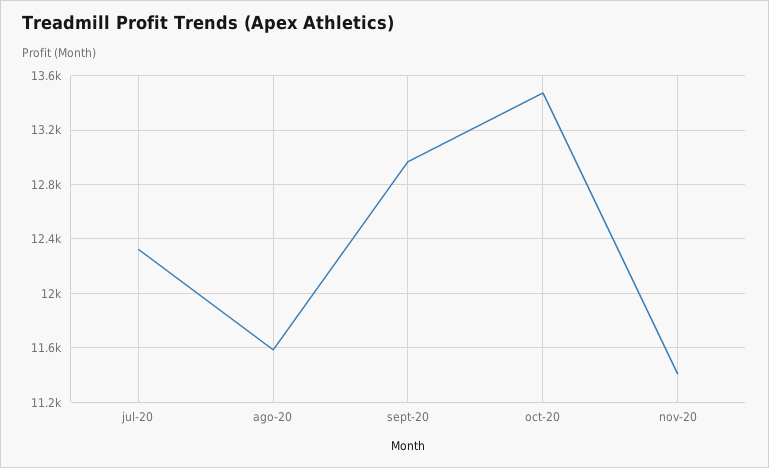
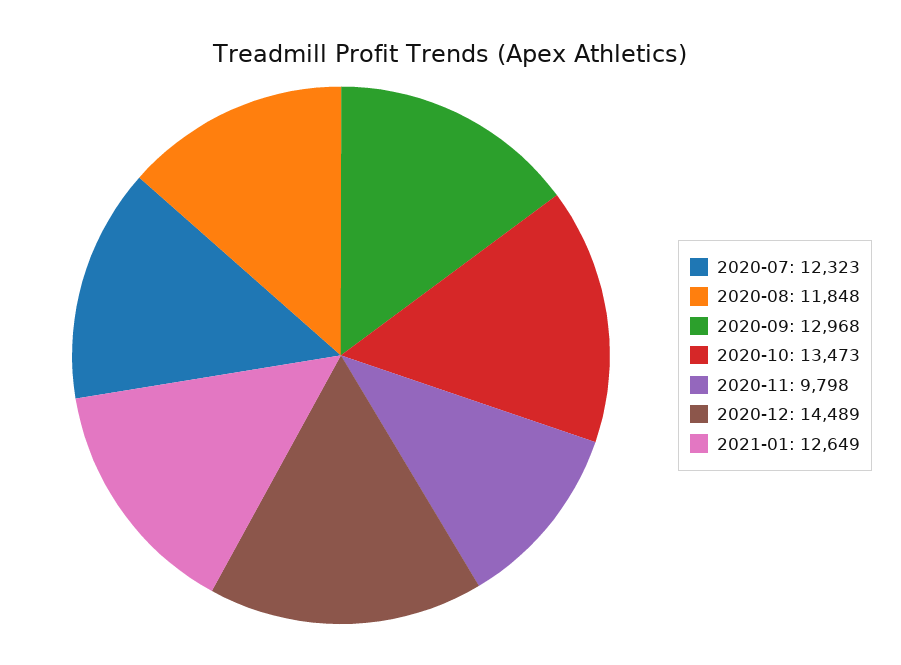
ago-20: 11600 -> 11848
nov-20: 11400 -> 9798
2020-12: none -> 14489
2021-01: none -> 12649

